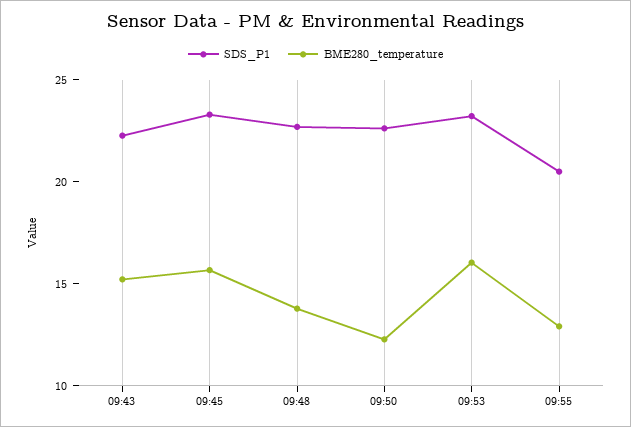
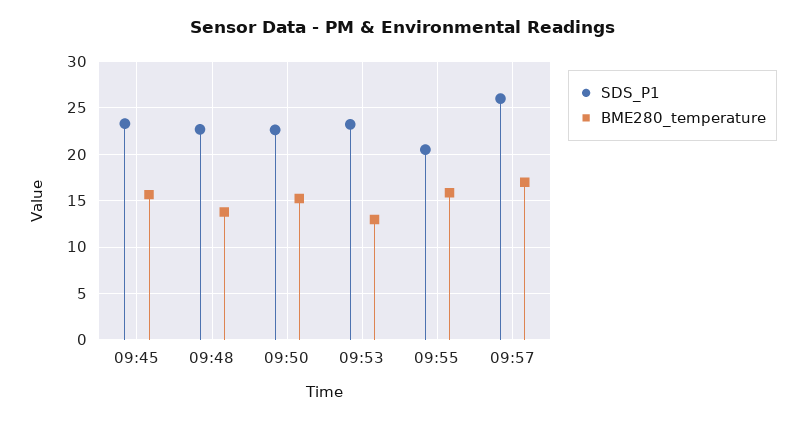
SDS_P1, 09:43: 22 -> none
BME280_temperature, 09:43: 15 -> none
BME280_temperature, 09:50: 12 -> 15
BME280_temperature, 09:53: 16 -> 13
BME280_temperature, 09:55: 13 -> 16
SDS_P1, 09:57: none -> 26
BME280_temperature, 09:57: none -> 17

